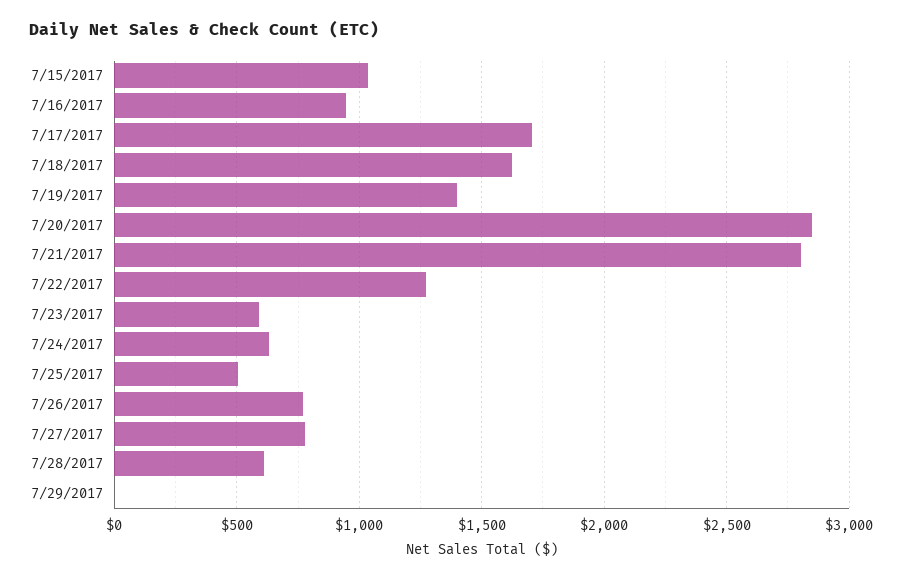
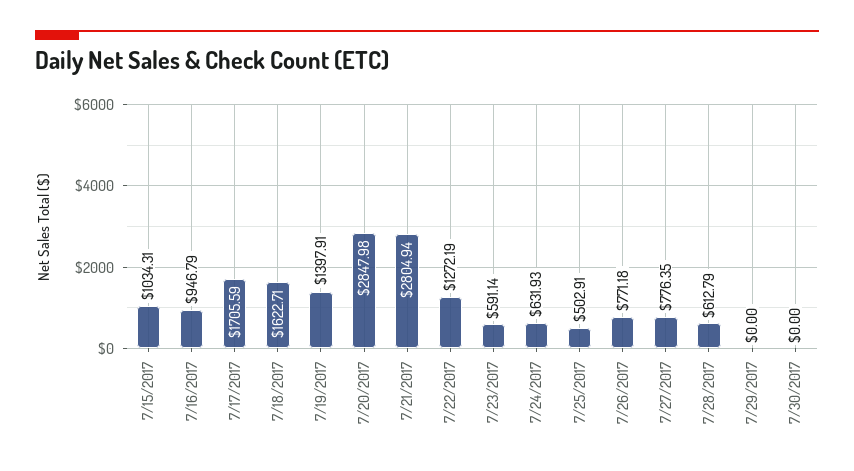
7/30/2017: none -> 0

